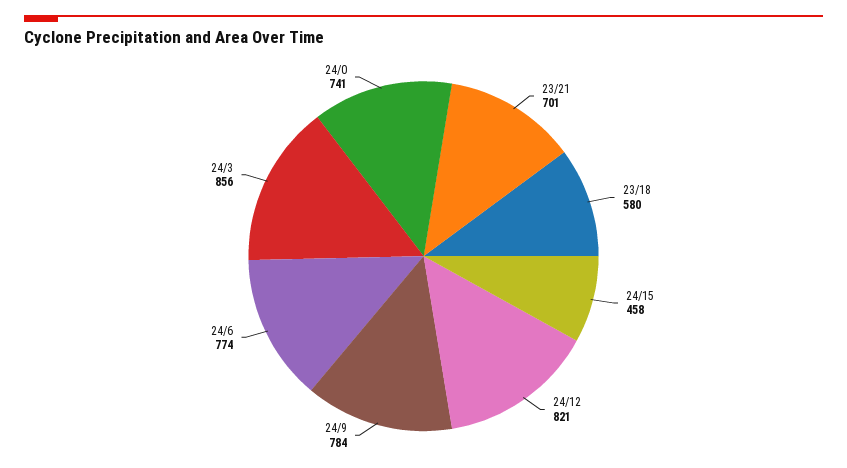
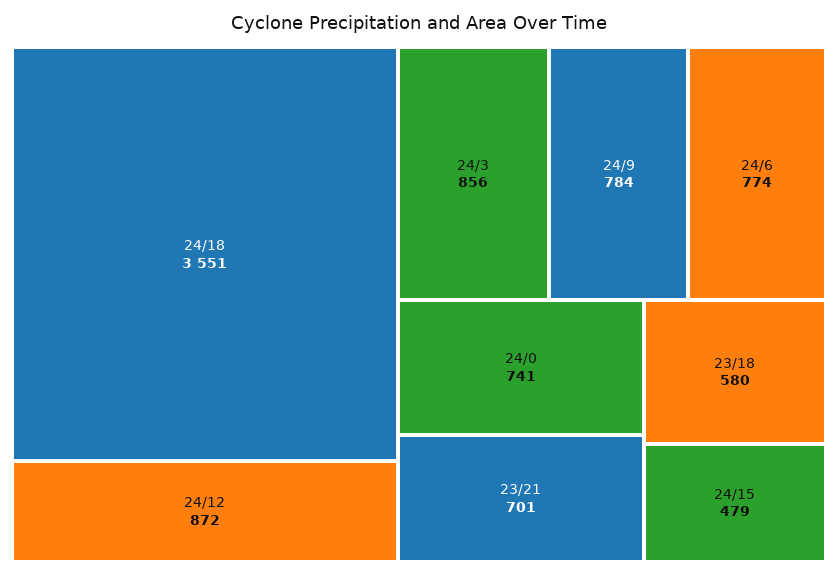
24/15: 458 -> 479
24/12: 821 -> 872
24/18: none -> 3551

